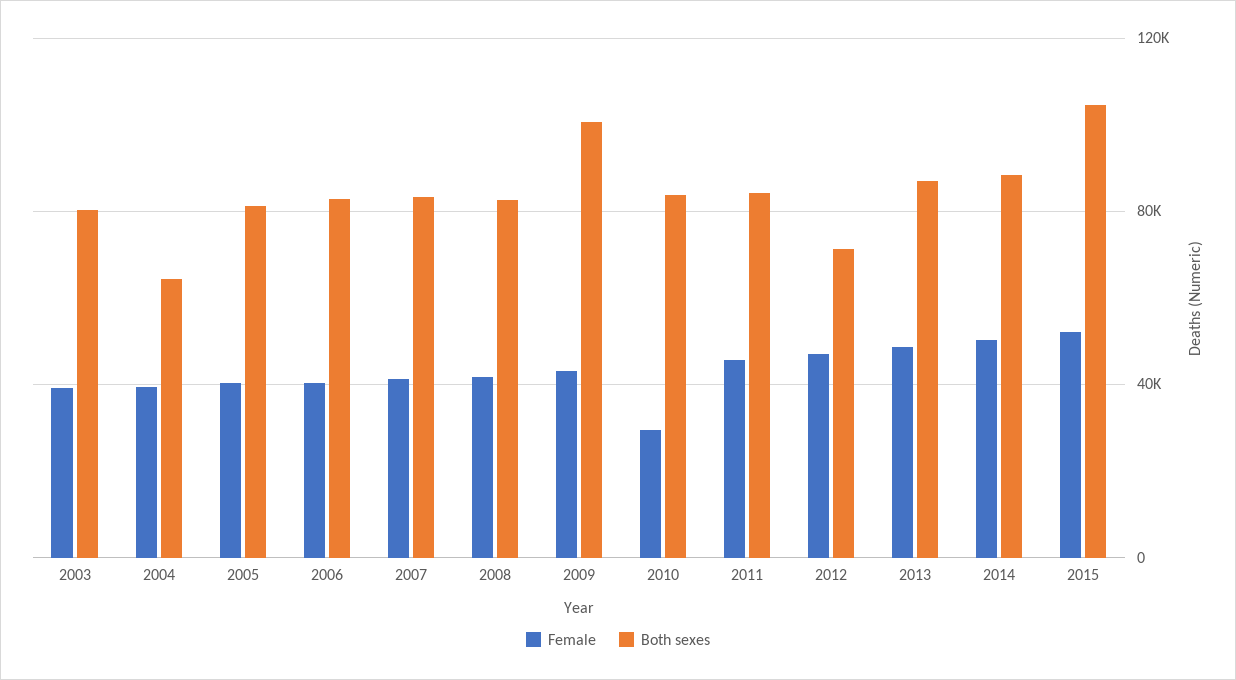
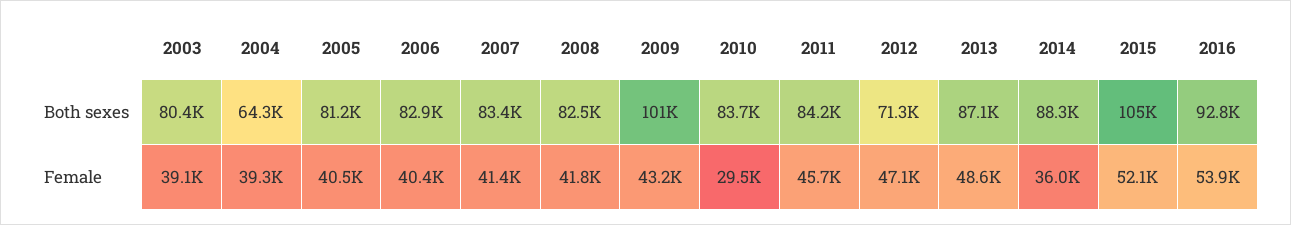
Female, 2014: 50000 -> 36000
Both sexes, 2016: none -> 92800
Female, 2016: none -> 53900

